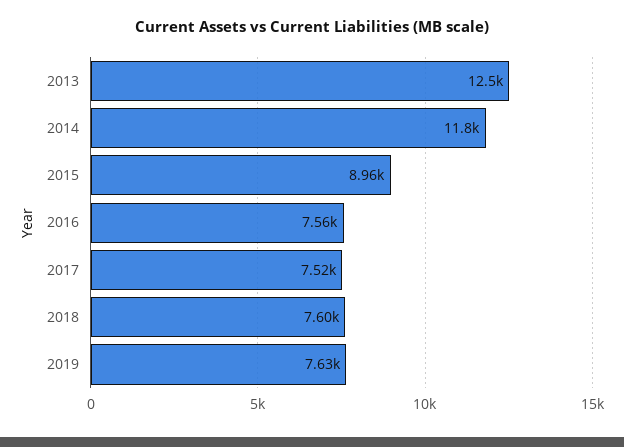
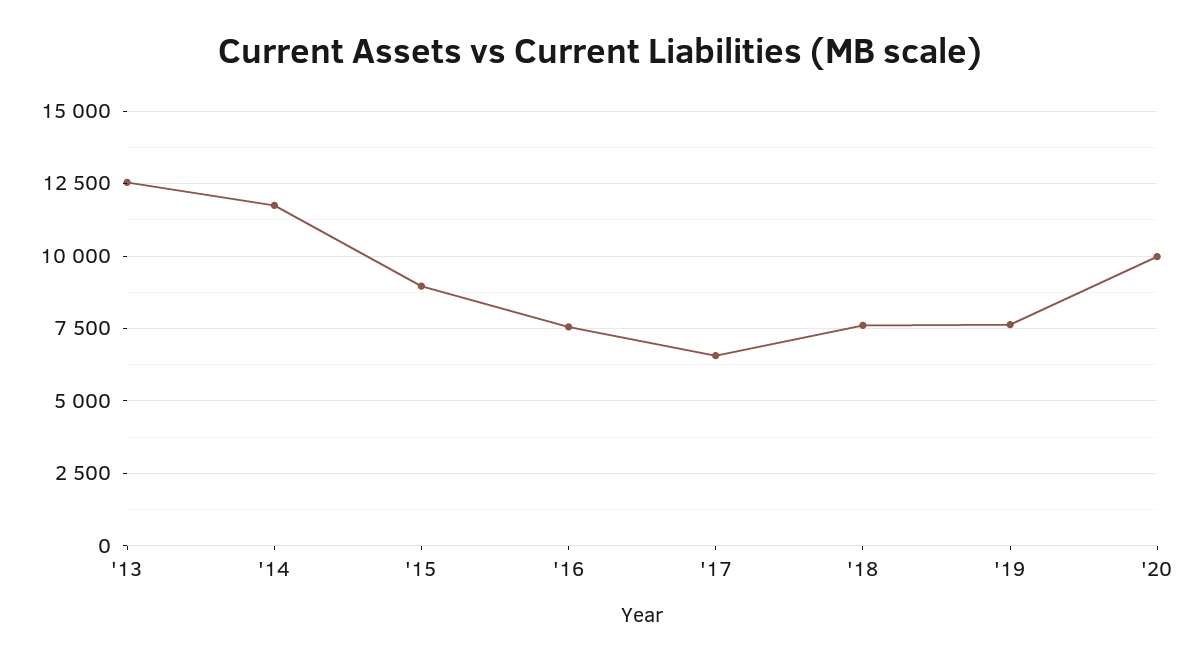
2017: 7520 -> 6500
'20: none -> 10000

